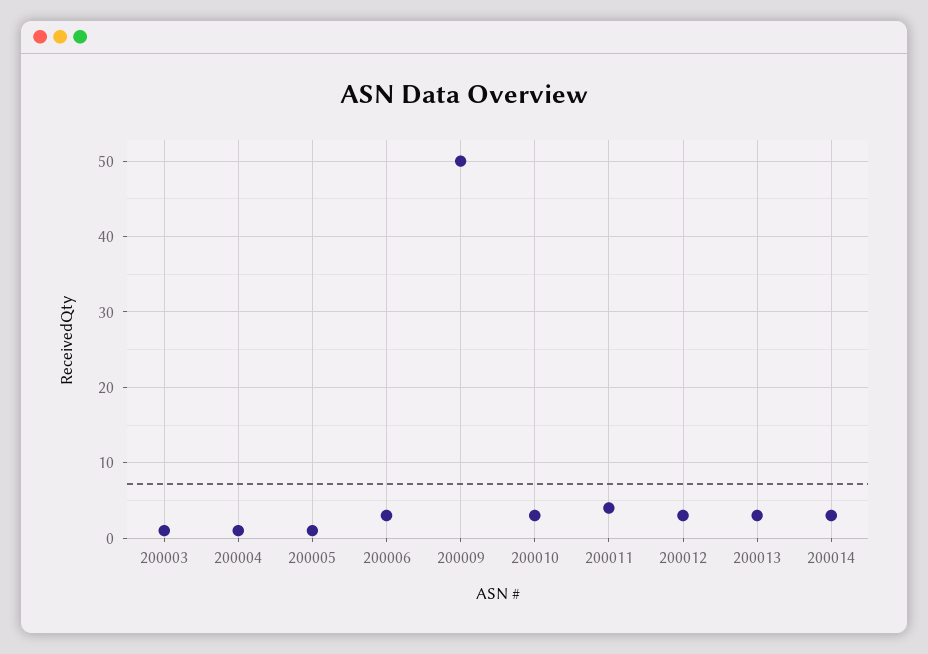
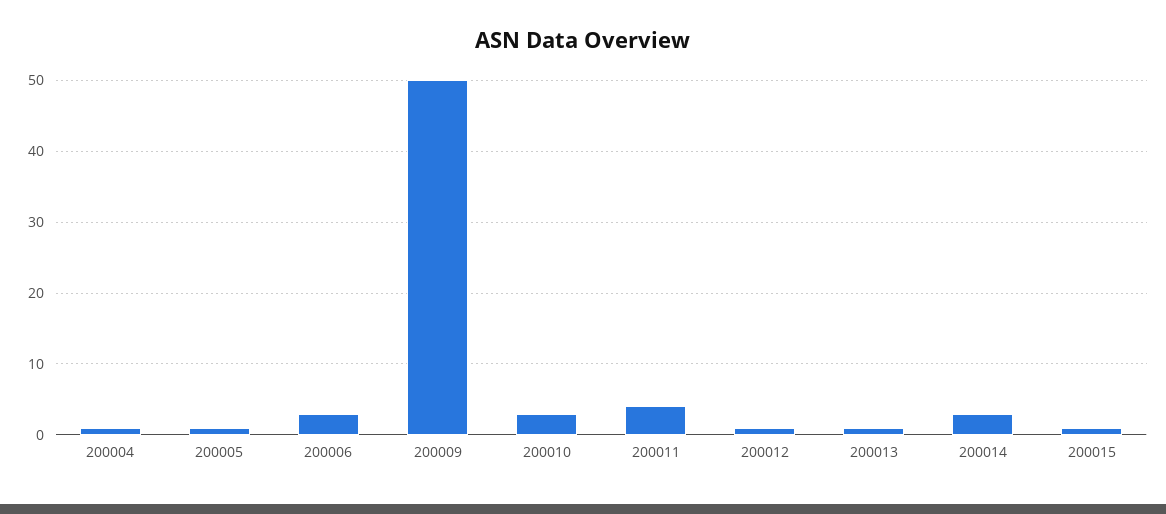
200003: 1 -> none
200012: 3 -> 1
200013: 3 -> 1
200015: none -> 1

